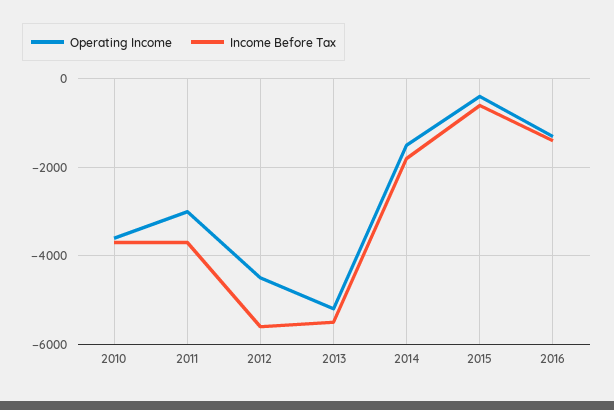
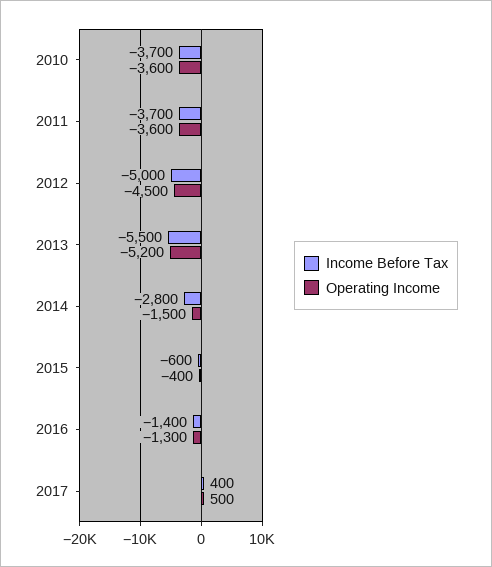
Operating Income, 2011: -3000 -> -3600
Income Before Tax, 2012: -5600 -> -5000
Income Before Tax, 2014: -1800 -> -2800
Income Before Tax, 2017: none -> 400
Operating Income, 2017: none -> 500

